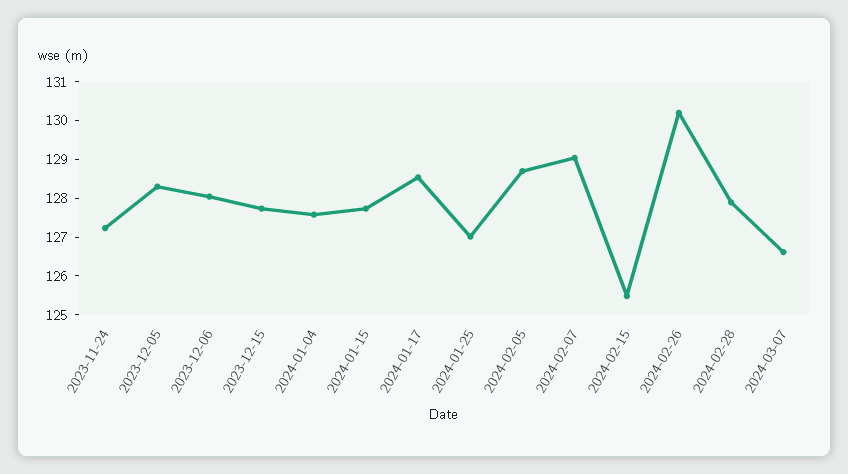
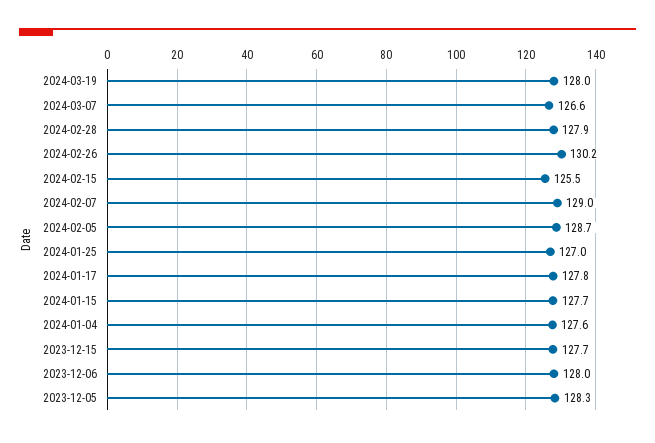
2023-11-24: 127.25 -> none
2024-01-17: 128.5 -> 127.8
2024-03-19: none -> 128

